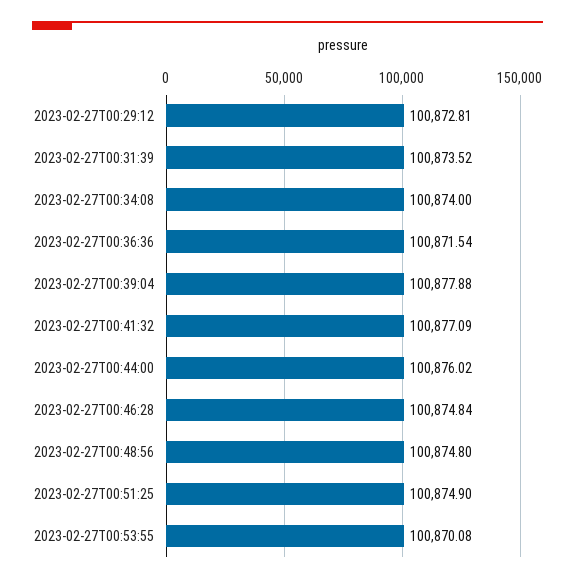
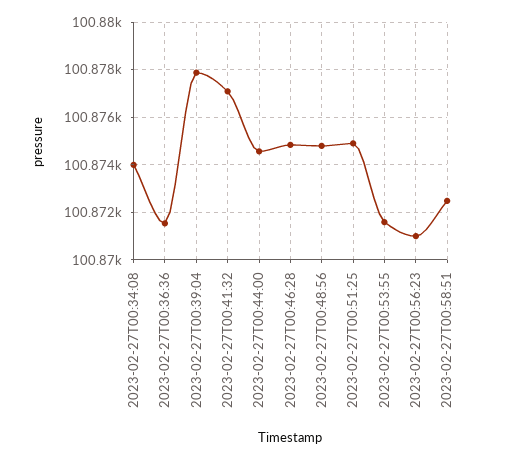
2023-02-27T00:29:12: 100872.81 -> none
2023-02-27T00:31:39: 100873.52 -> none
2023-02-27T00:44:00: 100876.02 -> 100874.5
2023-02-27T00:53:55: 100870.08 -> 100871.5
2023-02-27T00:56:23: none -> 100871
2023-02-27T00:58:51: none -> 100872.5

